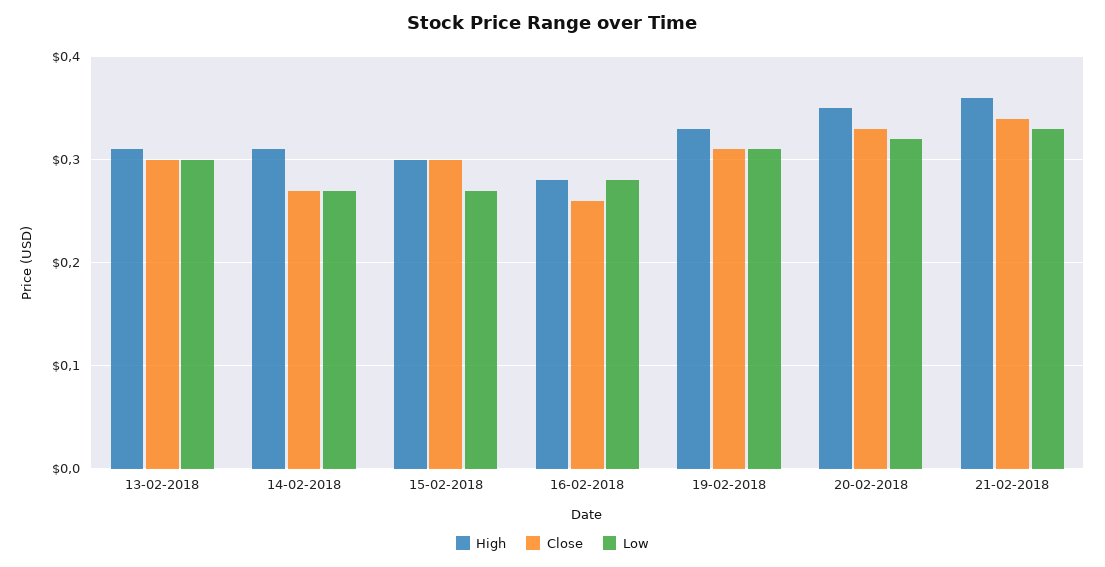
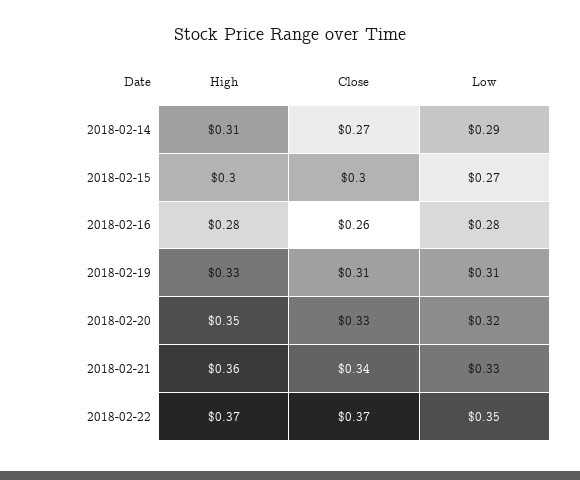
High, 13-02-2018: 0.31 -> none
Close, 13-02-2018: 0.3 -> none
Low, 13-02-2018: 0.3 -> none
Low, 14-02-2018: 0.27 -> 0.29
High, 2018-02-22: none -> 0.37
Close, 2018-02-22: none -> 0.37
Low, 2018-02-22: none -> 0.35

